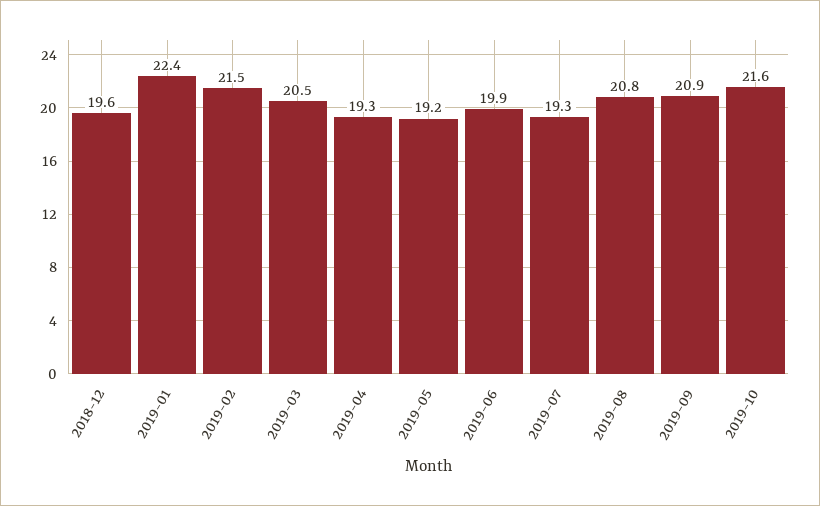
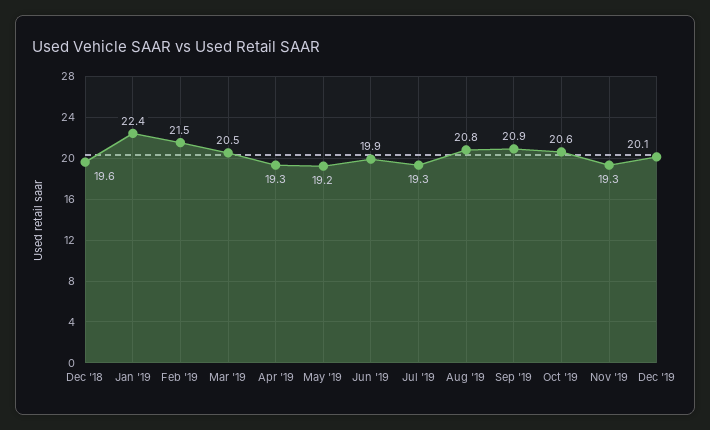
2019-10: 21.6 -> 20.6
Nov '19: none -> 19.3
Dec '19: none -> 20.1

